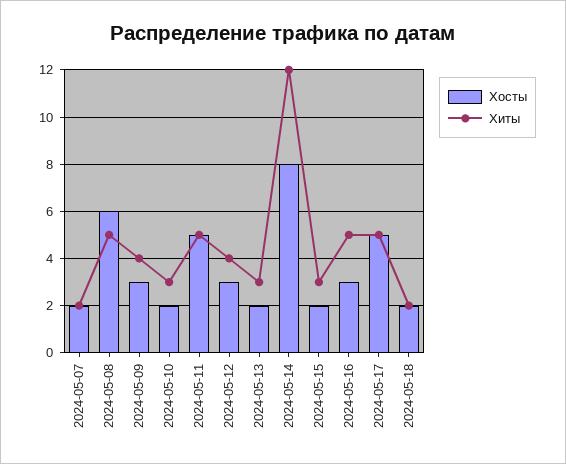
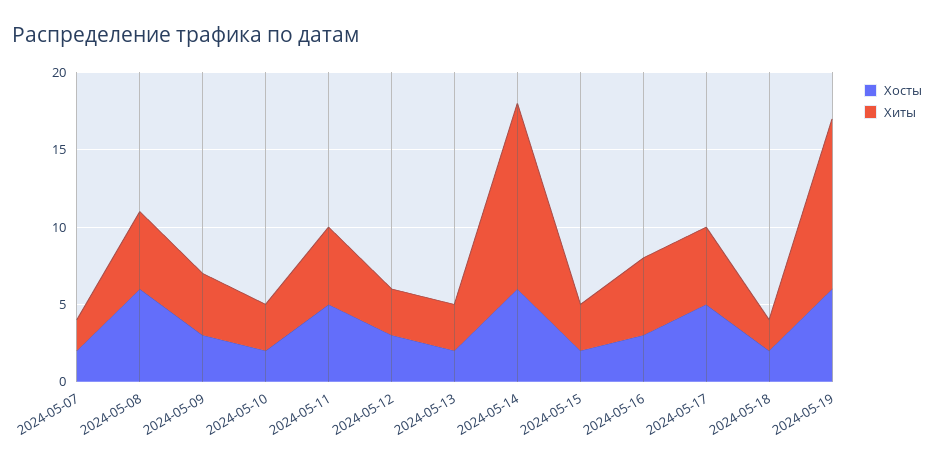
Хиты, 2024-05-12: 4 -> 3
Хосты, 2024-05-14: 8 -> 6
Хосты, 2024-05-19: none -> 6
Хиты, 2024-05-19: none -> 11

